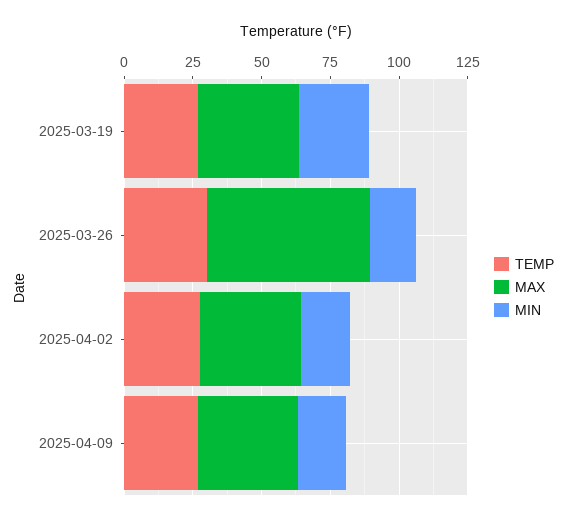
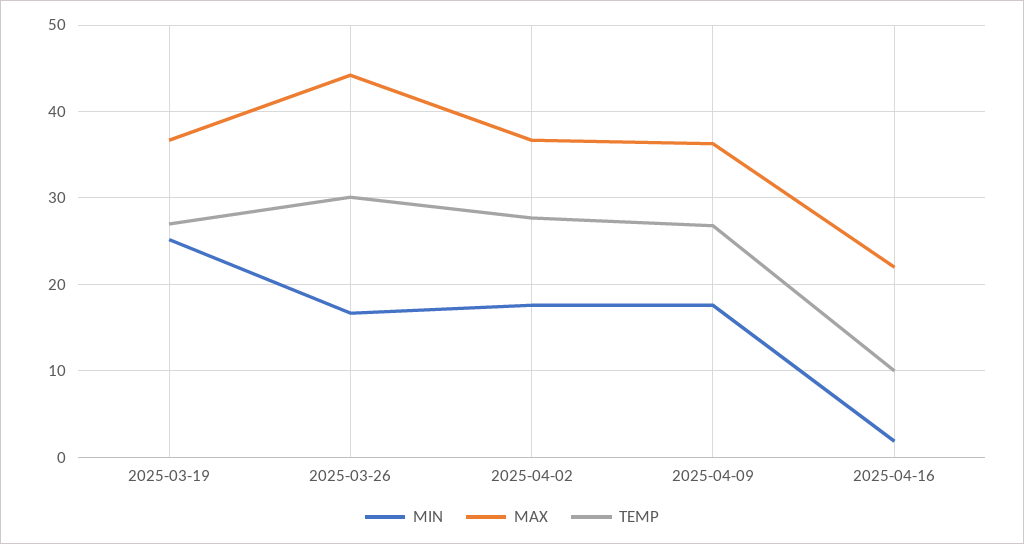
MAX, 2025-03-26: 60 -> 44
MIN, 2025-04-16: none -> 2
MAX, 2025-04-16: none -> 22
TEMP, 2025-04-16: none -> 10

